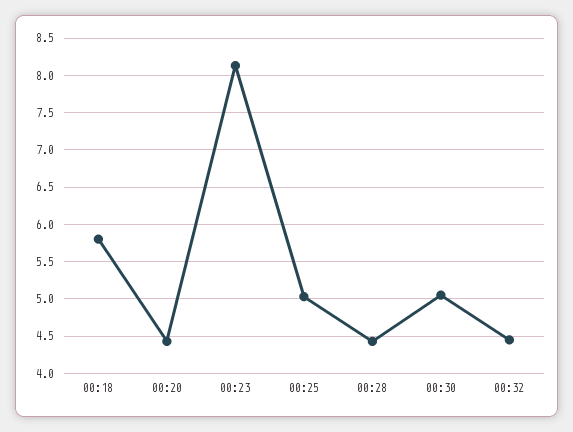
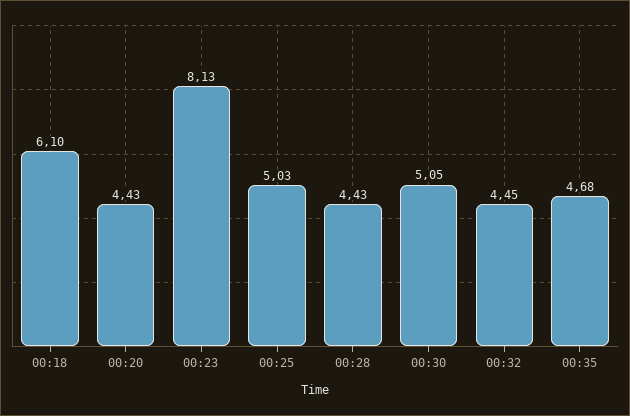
00:18: 5.8 -> 6.1
00:35: none -> 4.68

